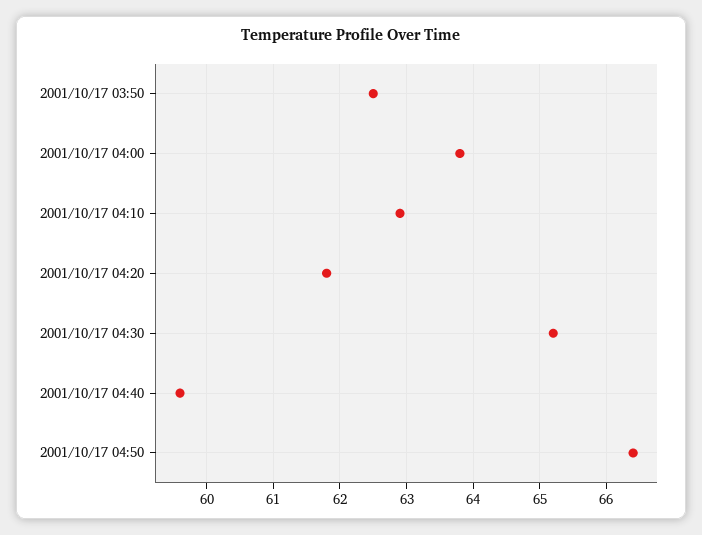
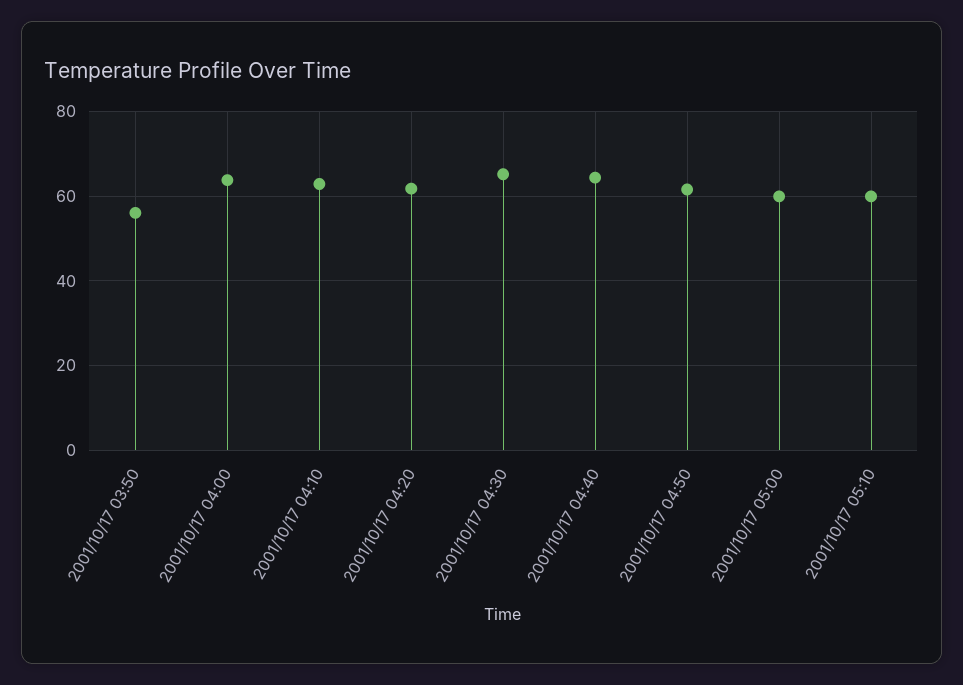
2001/10/17 03:50: 62.5 -> 56
2001/10/17 04:40: 59.6 -> 64
2001/10/17 04:50: 66.4 -> 62
2001/10/17 05:00: none -> 60
2001/10/17 05:10: none -> 60

